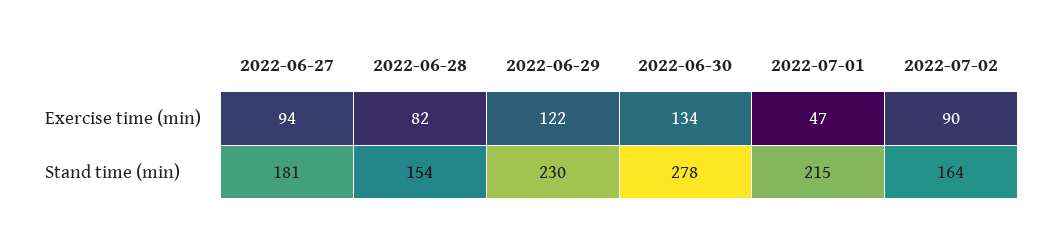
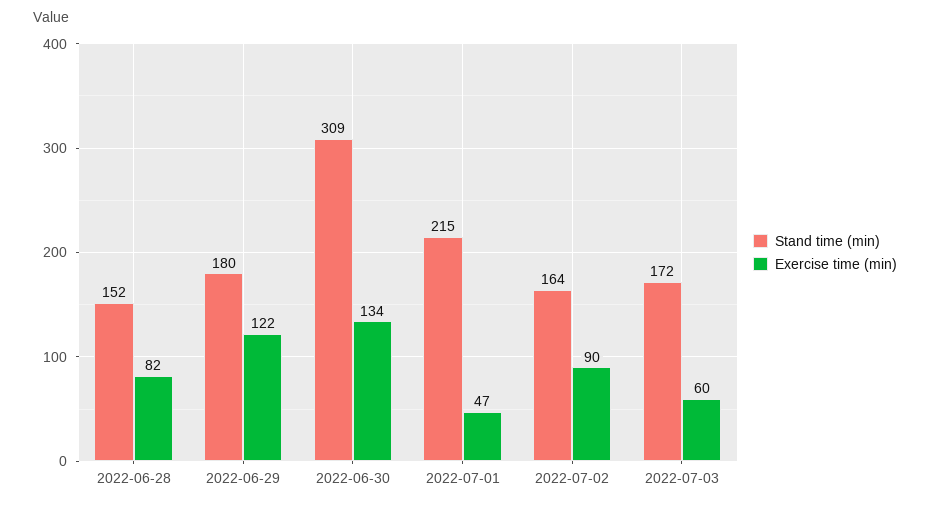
Exercise time (min), 2022-06-27: 94 -> none
Stand time (min), 2022-06-27: 181 -> none
Stand time (min), 2022-06-28: 154 -> 152
Stand time (min), 2022-06-29: 230 -> 180
Stand time (min), 2022-06-30: 278 -> 309
Stand time (min), 2022-07-03: none -> 172
Exercise time (min), 2022-07-03: none -> 60

